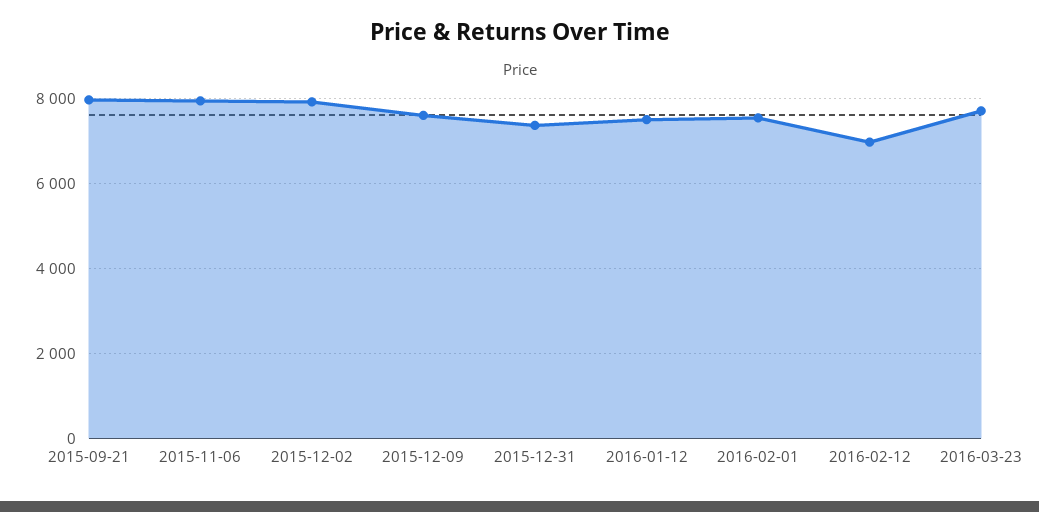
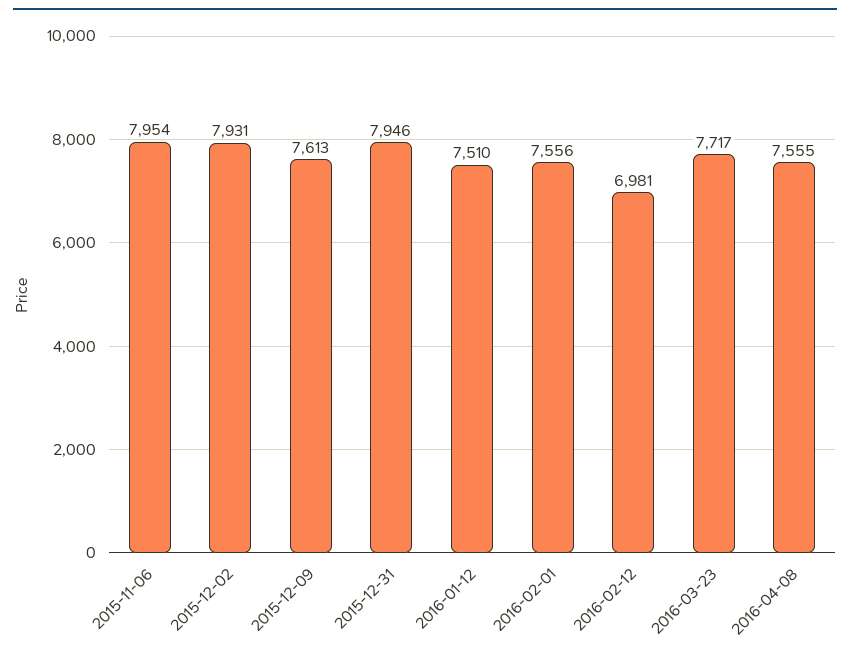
2015-09-21: 8000 -> none
2015-12-31: 7400 -> 7946
2016-04-08: none -> 7555

